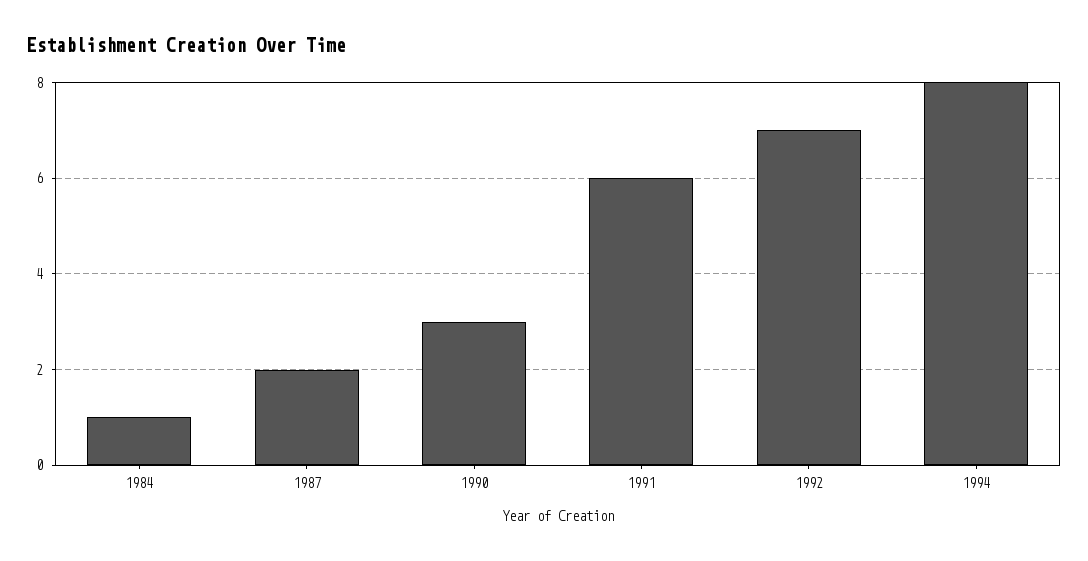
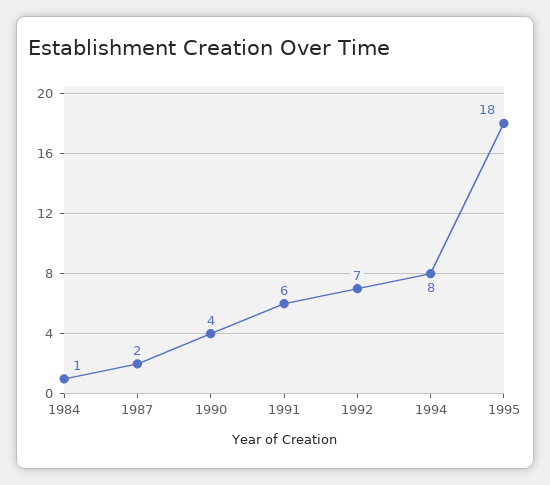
1990: 3 -> 4
1995: none -> 18

